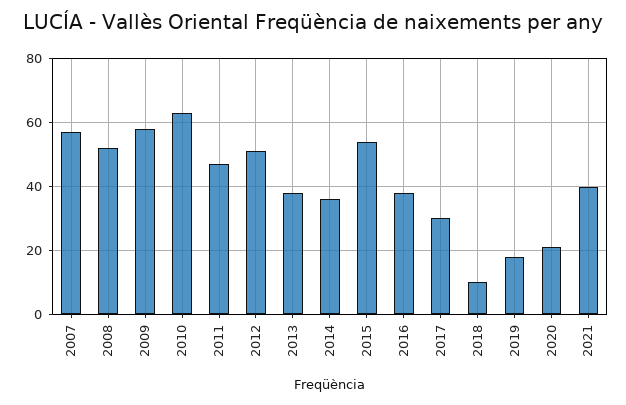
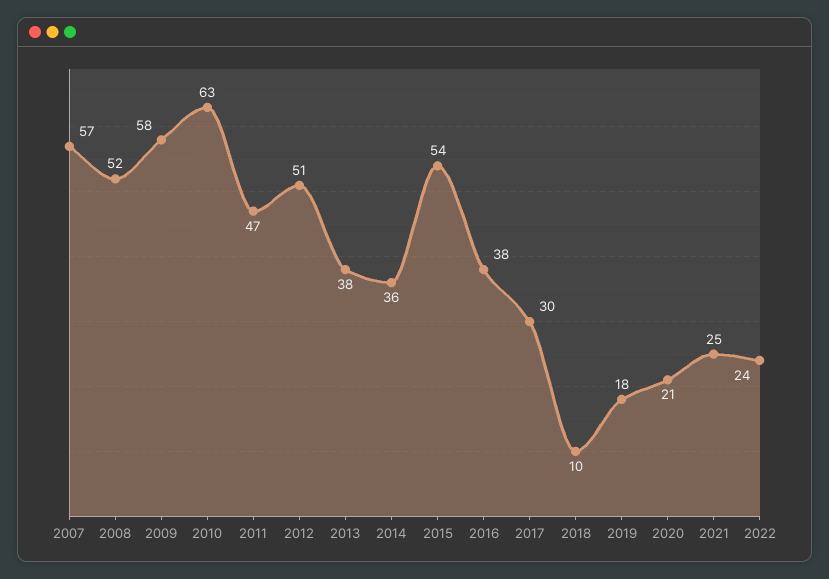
2021: 40 -> 25
2022: none -> 24

